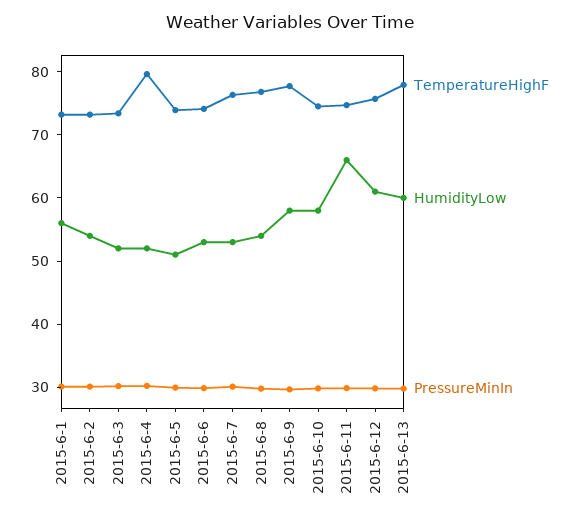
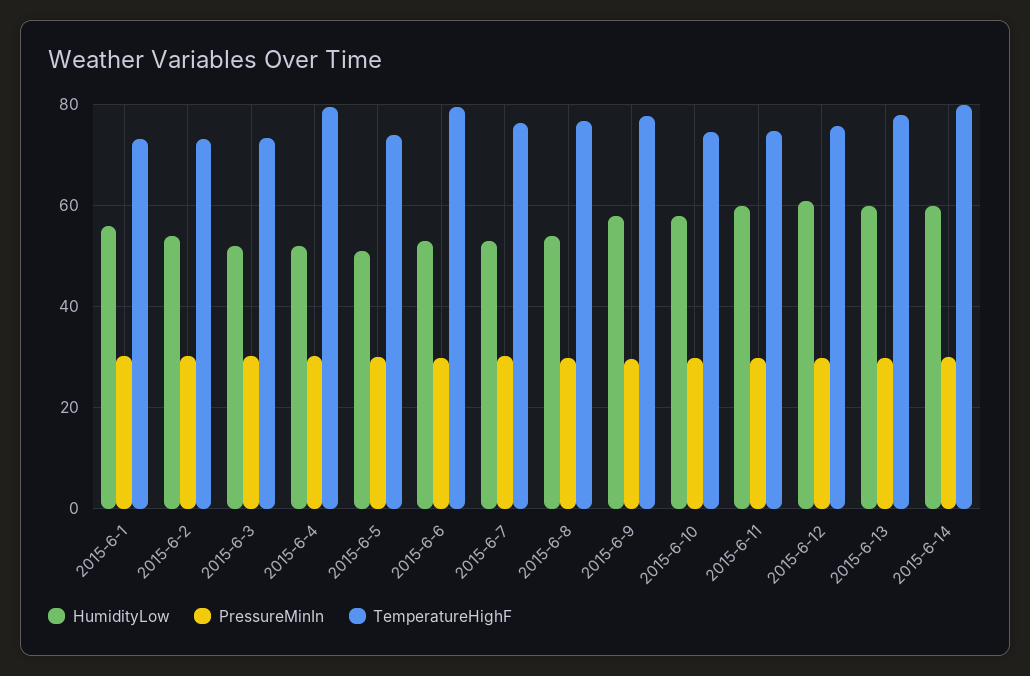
TemperatureHighF, 2015-6-6: 74 -> 80
HumidityLow, 2015-6-11: 66 -> 60
HumidityLow, 2015-6-14: none -> 60
PressureMinIn, 2015-6-14: none -> 30
TemperatureHighF, 2015-6-14: none -> 80

